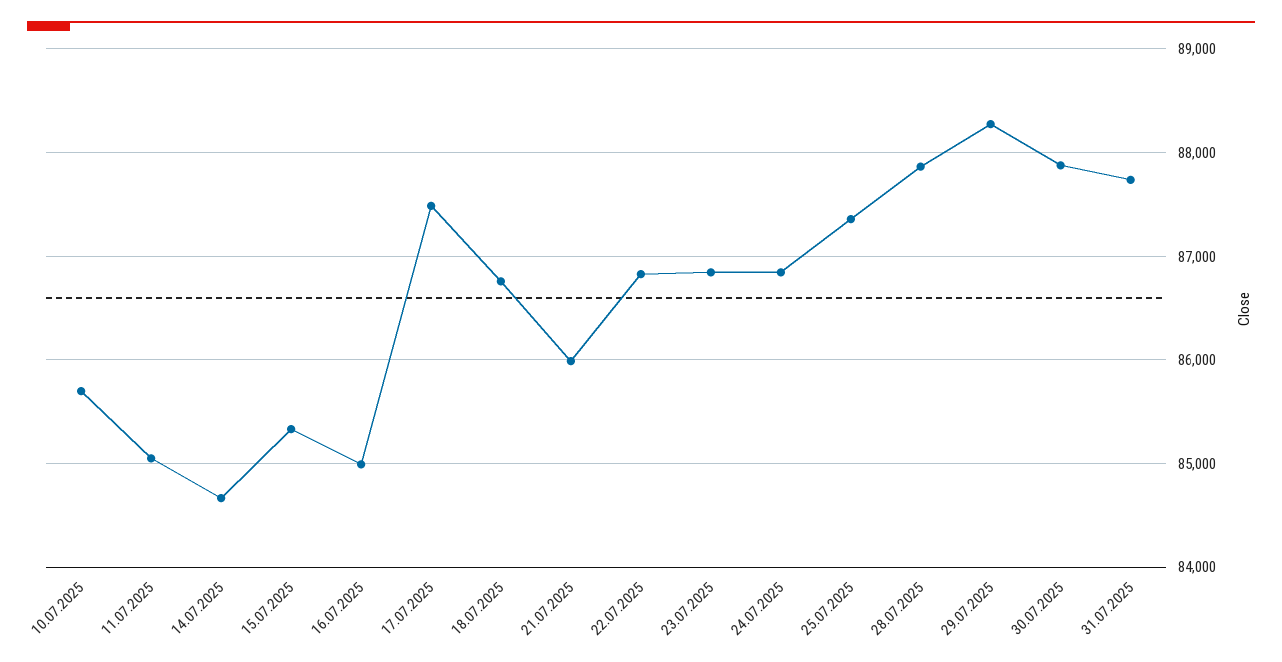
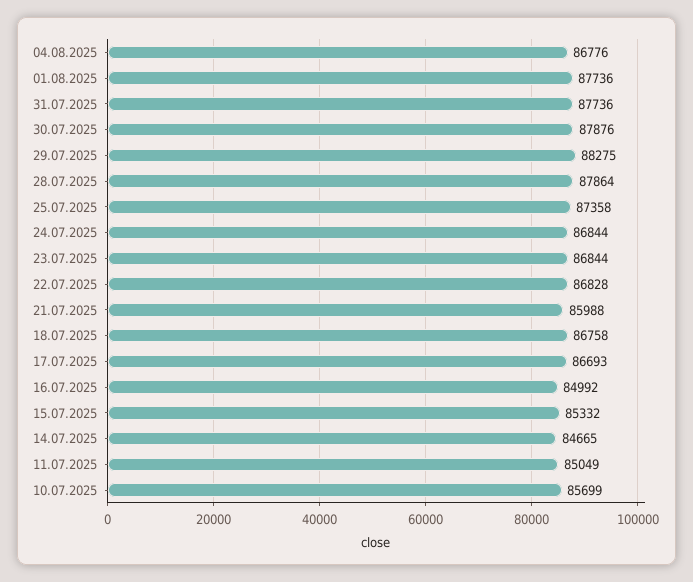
17.07.2025: 87500 -> 86693
04.08.2025: none -> 86776
01.08.2025: none -> 87736

